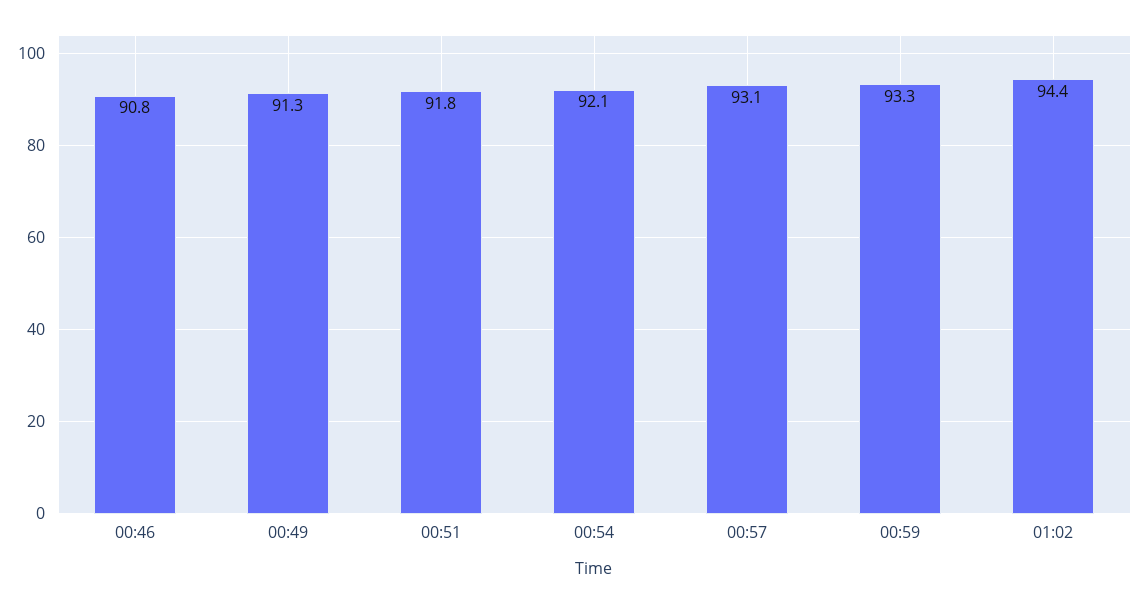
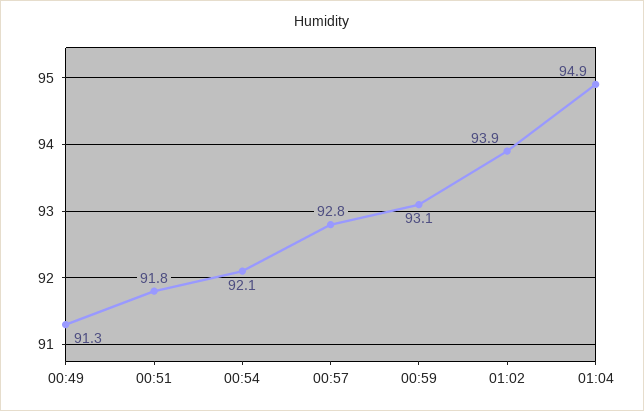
00:46: 90.8 -> none
00:57: 93.1 -> 92.8
00:59: 93.3 -> 93.1
01:02: 94.4 -> 93.9
01:04: none -> 94.9

